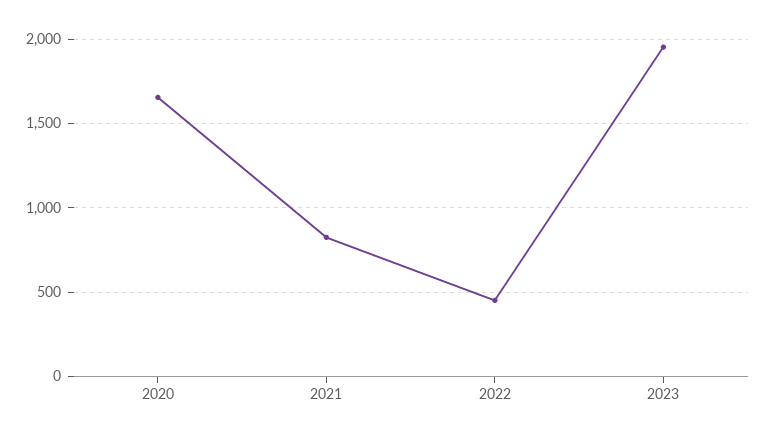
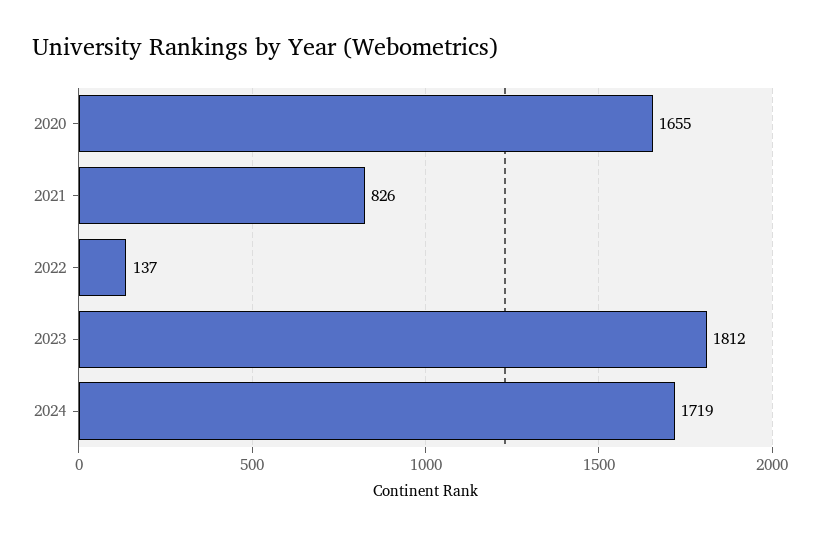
2022: 450 -> 137
2023: 1950 -> 1812
2024: none -> 1719

